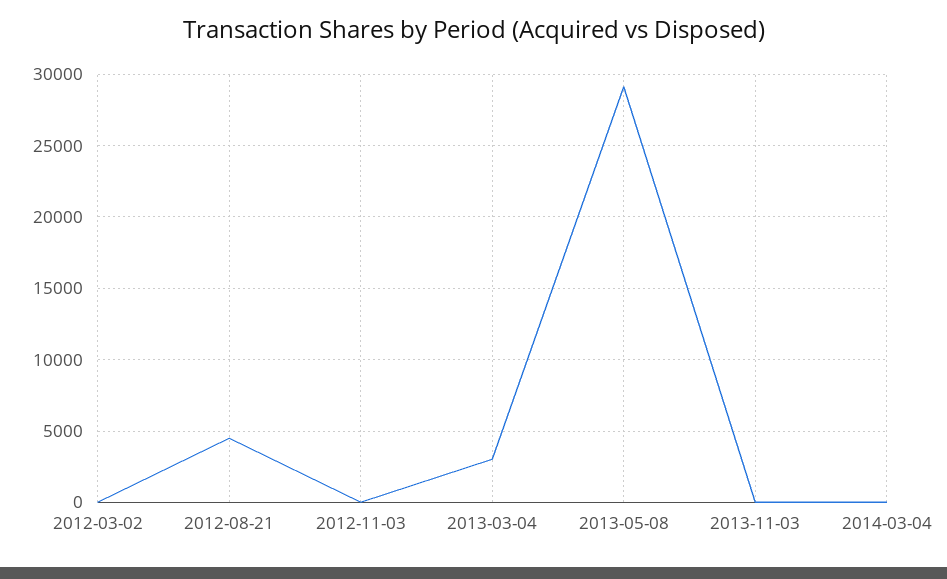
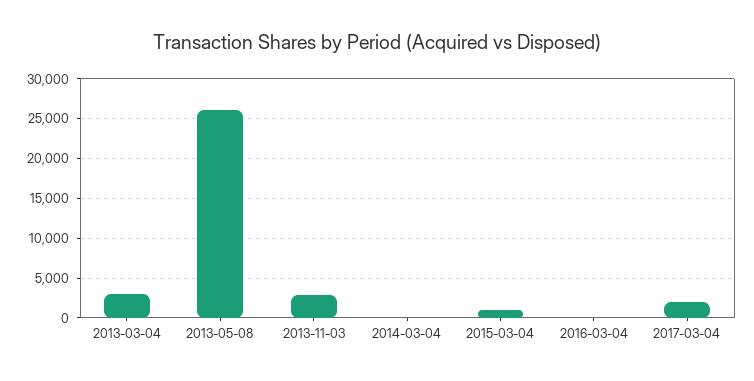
2012-03-02: 0 -> none
2012-08-21: 4500 -> none
2012-11-03: 0 -> none
2013-05-08: 29000 -> 26000
2013-11-03: 0 -> 3000
2015-03-04: none -> 1000
2016-03-04: none -> 0
2017-03-04: none -> 2000

